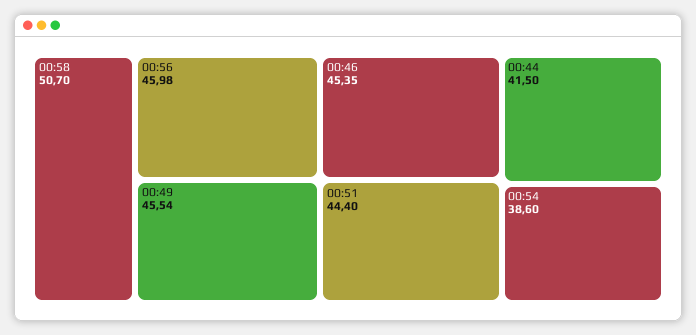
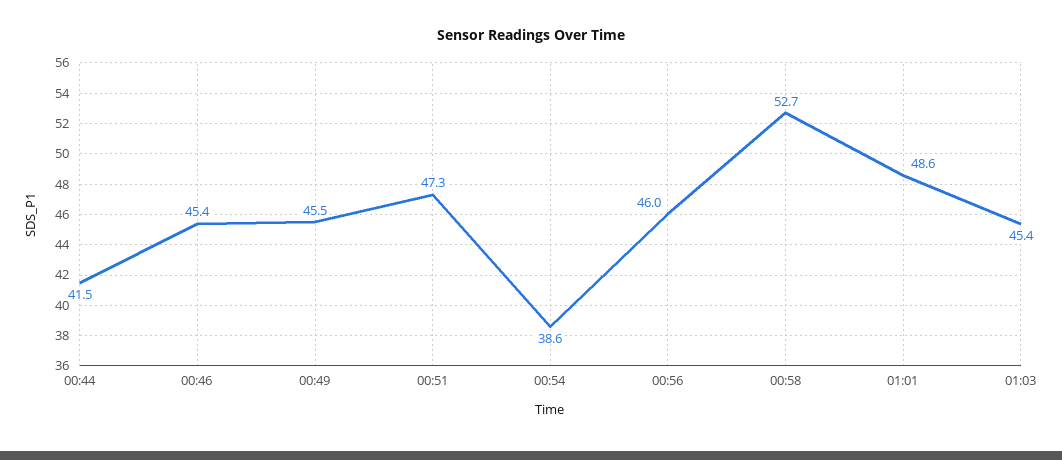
00:58: 50.7 -> 52.7
00:51: 44.4 -> 47.3
01:01: none -> 48.6
01:03: none -> 45.4

